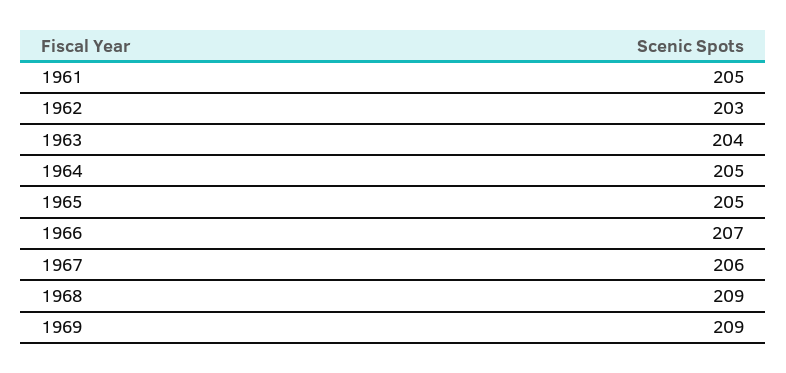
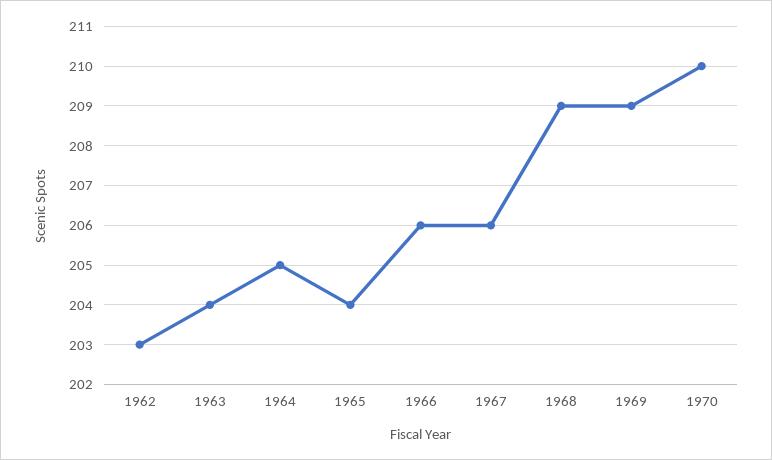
1961: 205 -> none
1965: 205 -> 204
1966: 207 -> 206
1970: none -> 210

